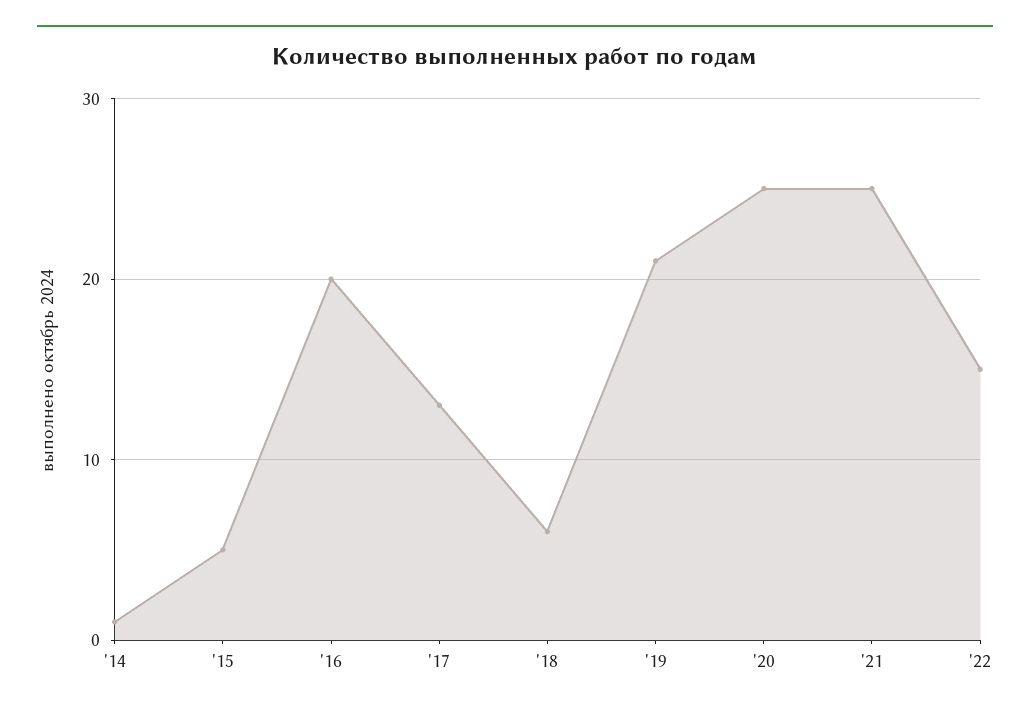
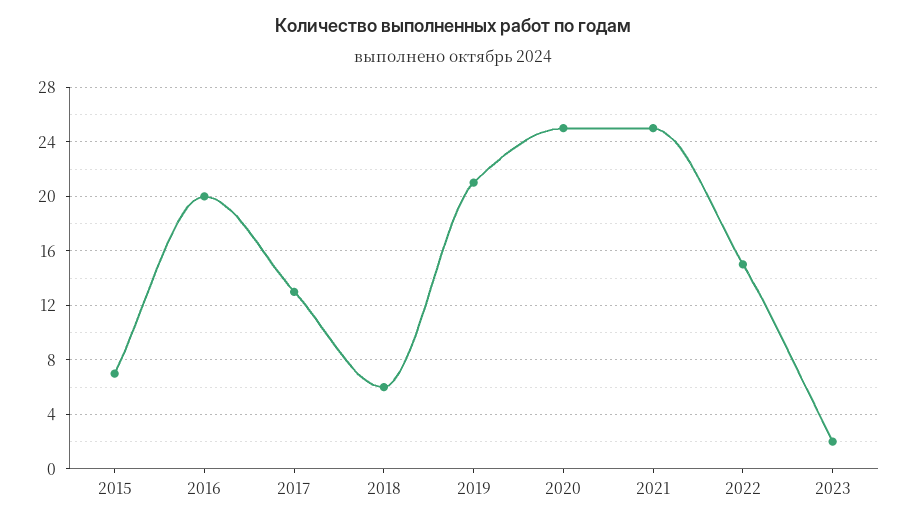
'14: 1 -> none
'15: 5 -> 7
2023: none -> 2

